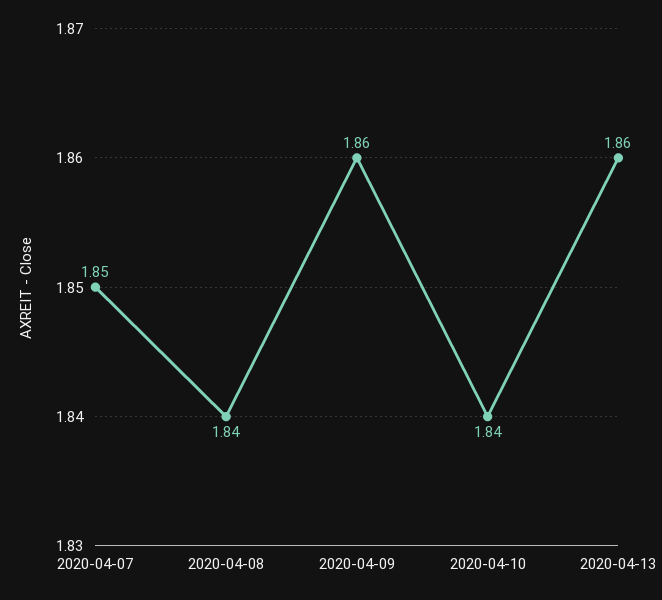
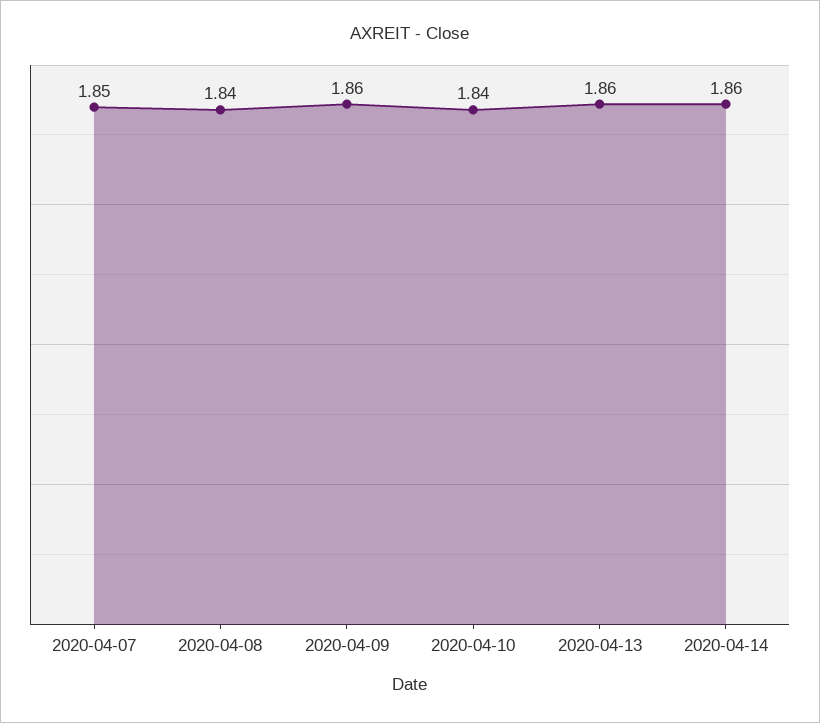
2020-04-14: none -> 1.86

